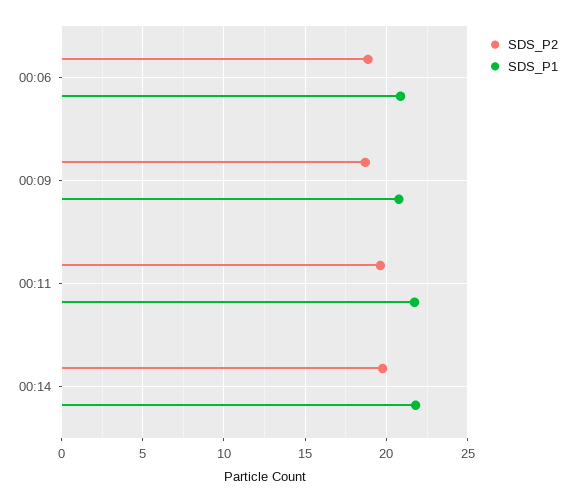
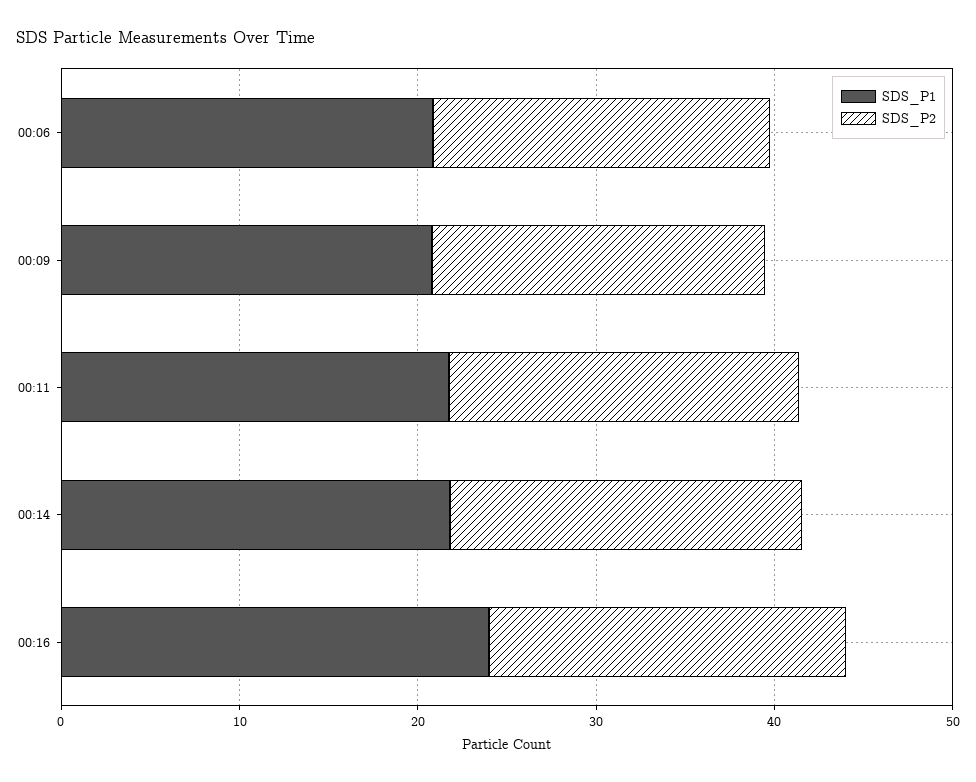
SDS_P1, 00:16: none -> 24
SDS_P2, 00:16: none -> 20

